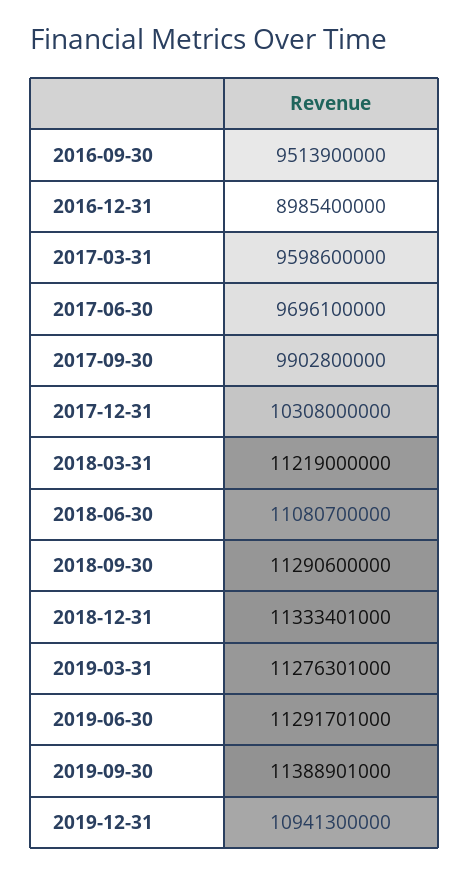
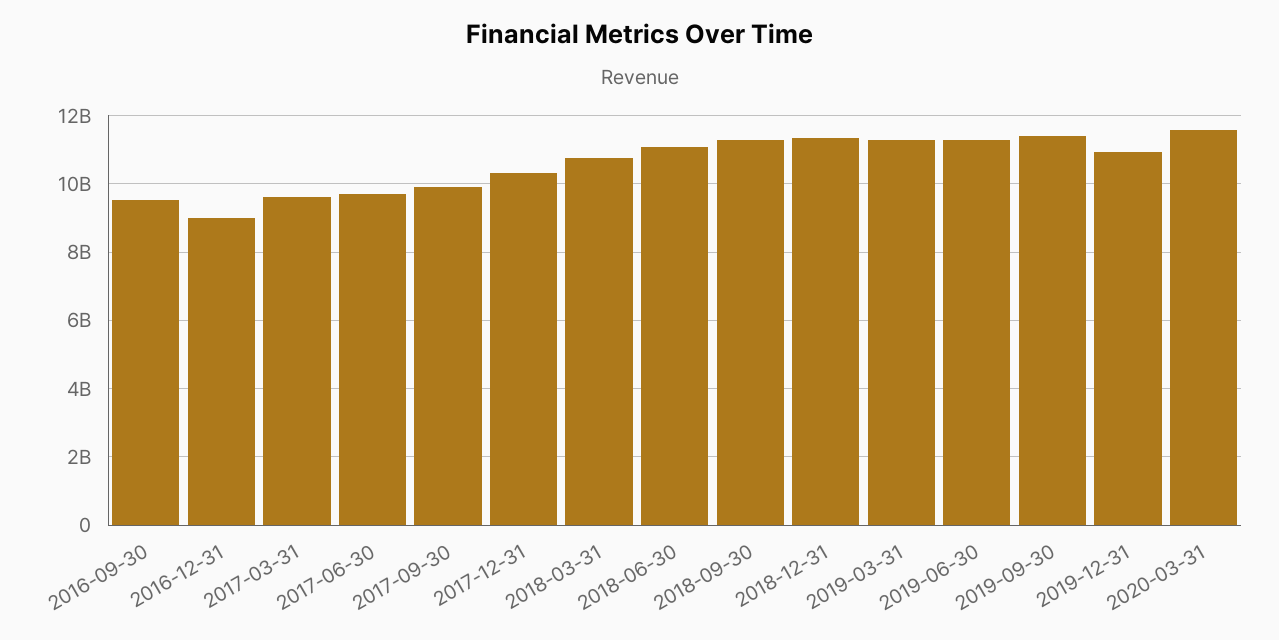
2018-03-31: 11219000000 -> 10800000000
2020-03-31: none -> 11600000000

